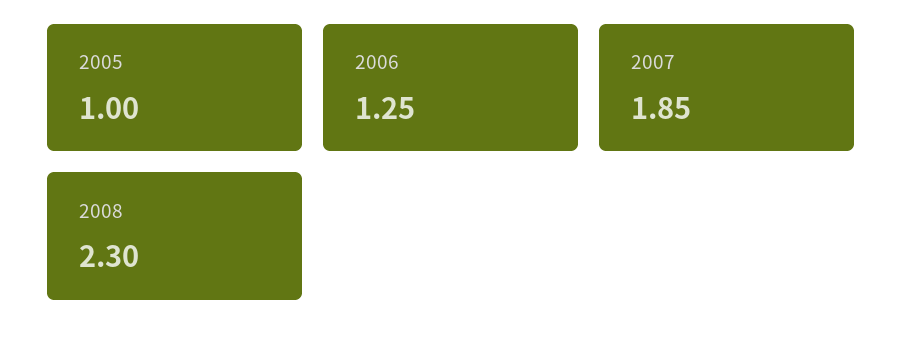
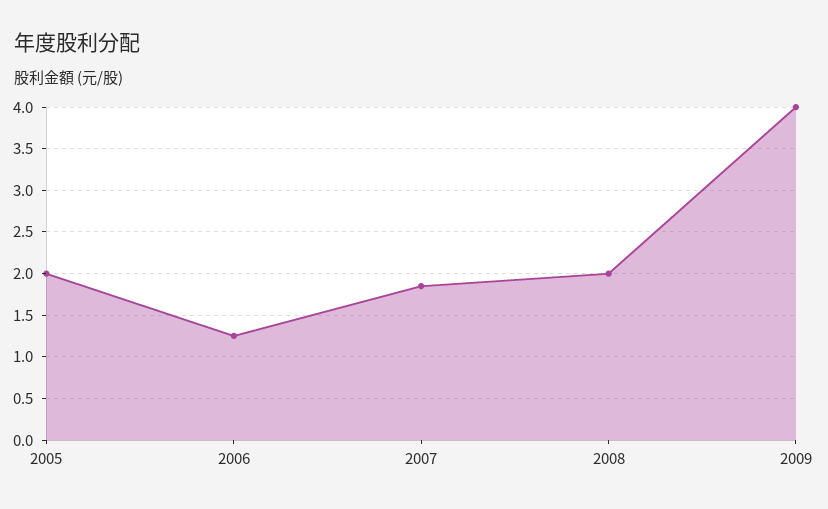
2005: 1 -> 2
2008: 2.3 -> 2
2009: none -> 4

